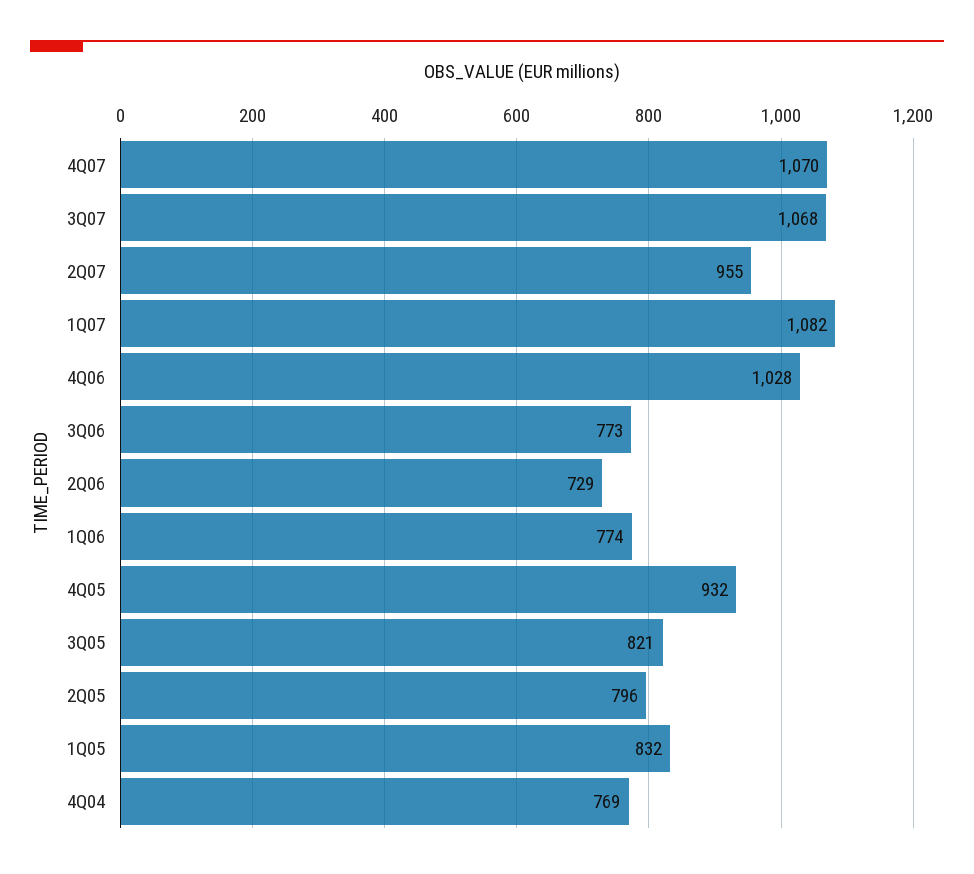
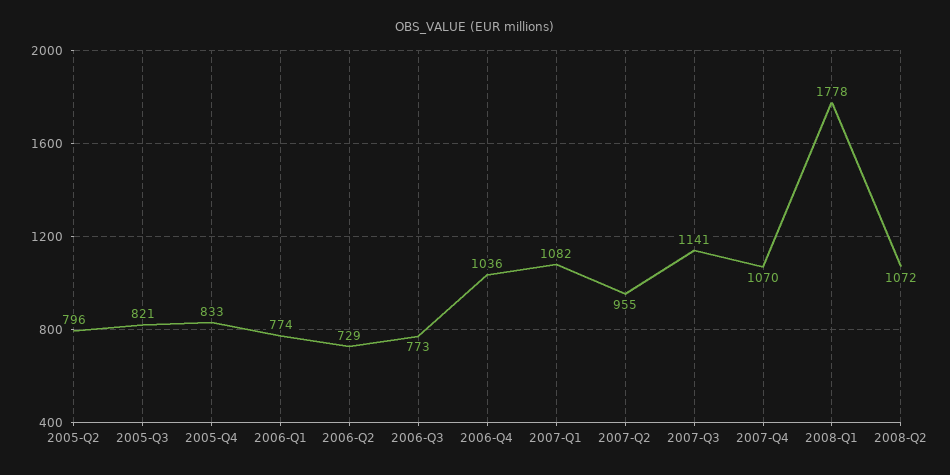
3Q07: 1068 -> 1141
4Q06: 1028 -> 1036
4Q05: 932 -> 833
1Q05: 832 -> none
4Q04: 769 -> none
2008-Q1: none -> 1778
2008-Q2: none -> 1072

